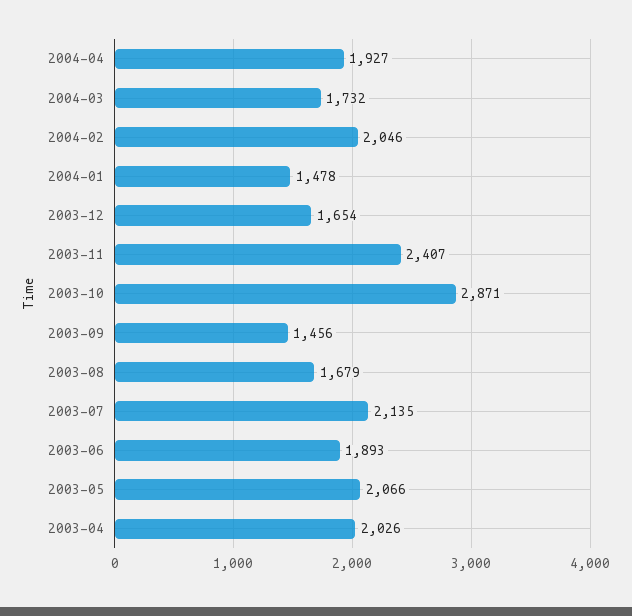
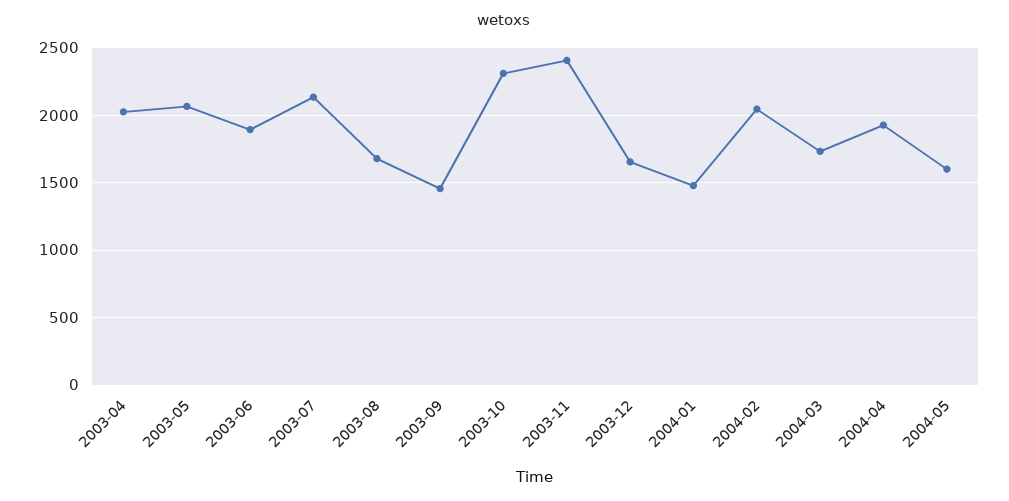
2003-10: 2871 -> 2300
2004-05: none -> 1600

